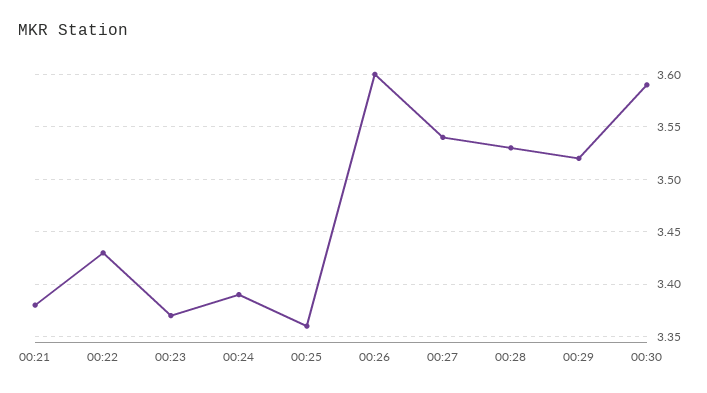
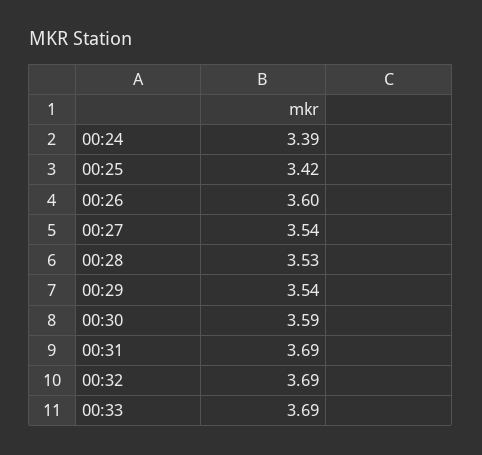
00:21: 3.38 -> none
00:22: 3.43 -> none
00:23: 3.37 -> none
00:25: 3.36 -> 3.42
00:29: 3.52 -> 3.54
00:31: none -> 3.69
00:32: none -> 3.69
00:33: none -> 3.69

